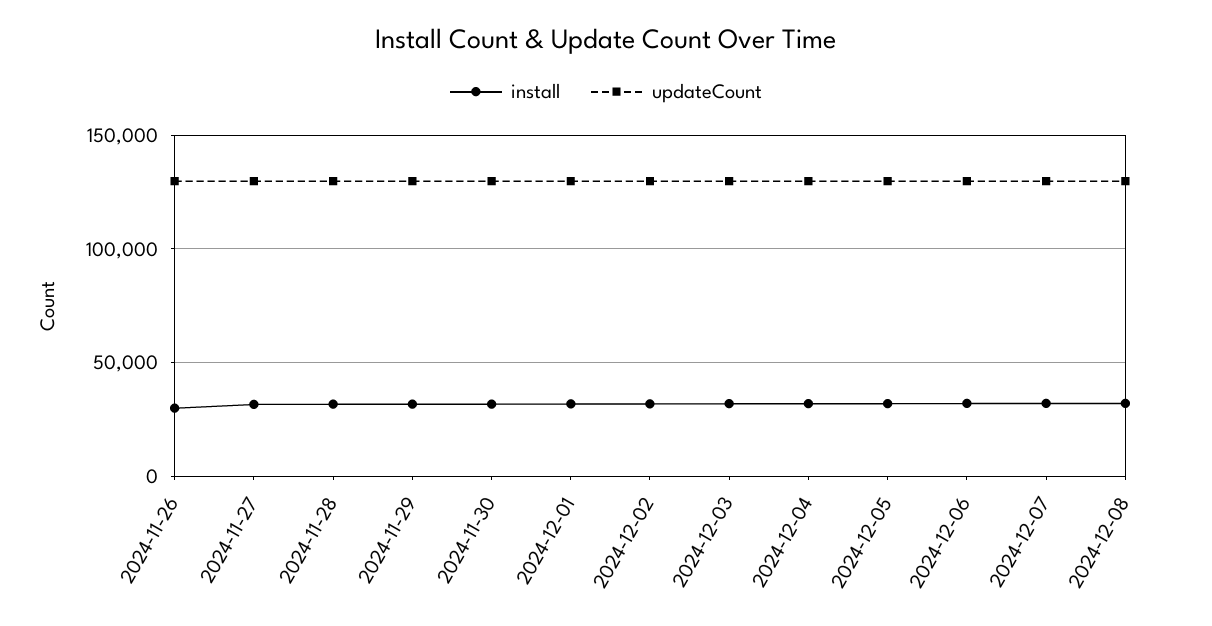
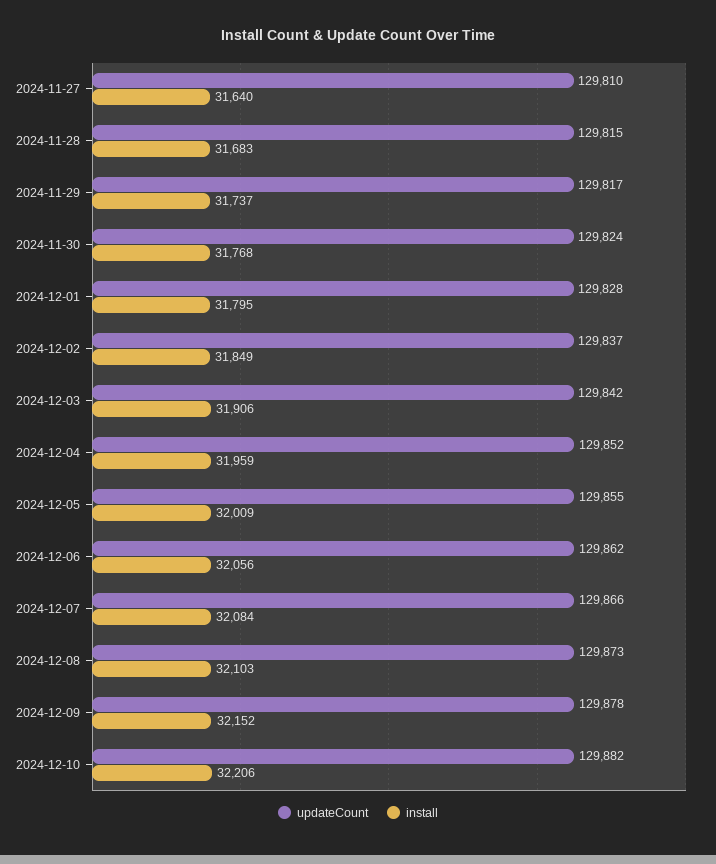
install, 2024-11-26: 30000 -> none
updateCount, 2024-11-26: 130000 -> none
updateCount, 2024-12-09: none -> 129878
install, 2024-12-09: none -> 32152
updateCount, 2024-12-10: none -> 129882
install, 2024-12-10: none -> 32206

